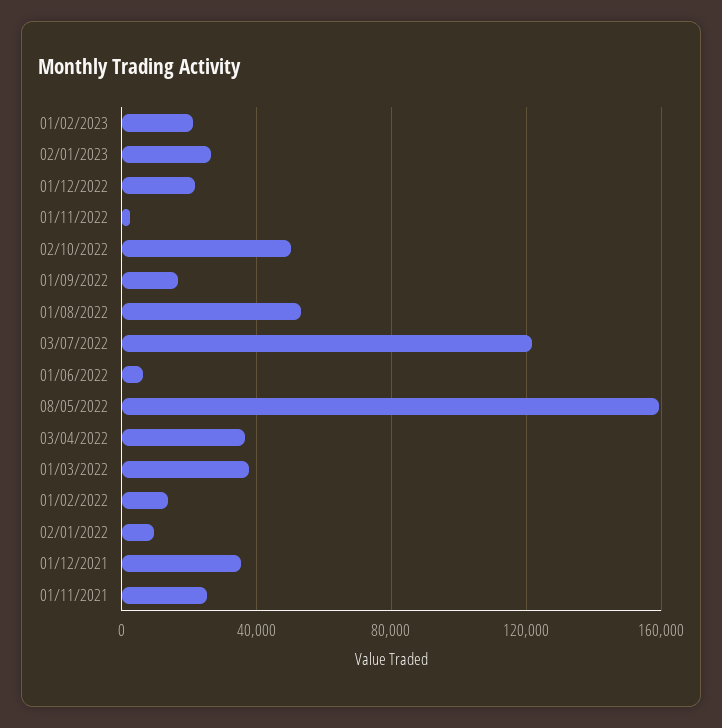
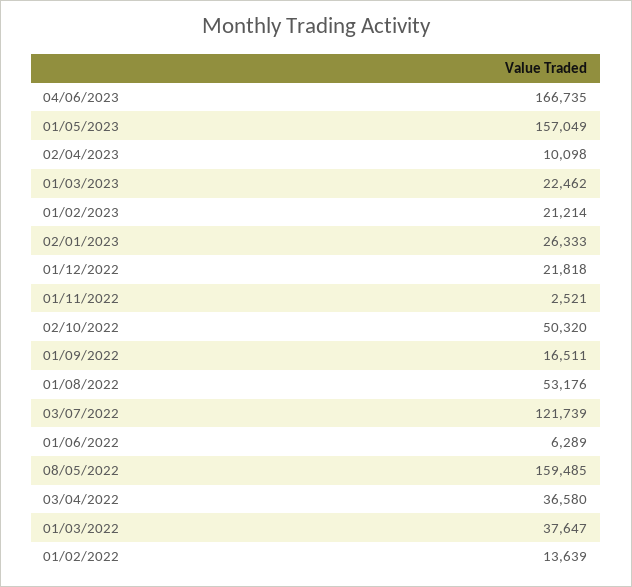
02/01/2022: 10000 -> none
01/12/2021: 35000 -> none
01/11/2021: 25000 -> none
04/06/2023: none -> 166735
01/05/2023: none -> 157049
02/04/2023: none -> 10098
01/03/2023: none -> 22462

